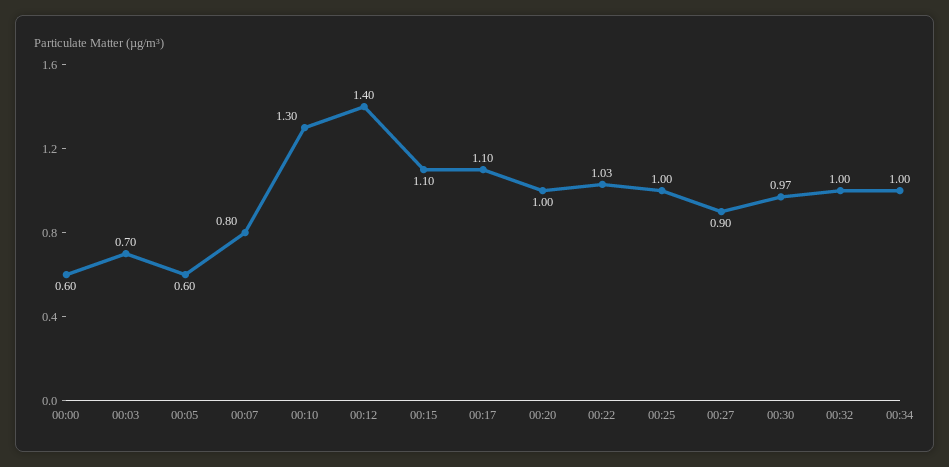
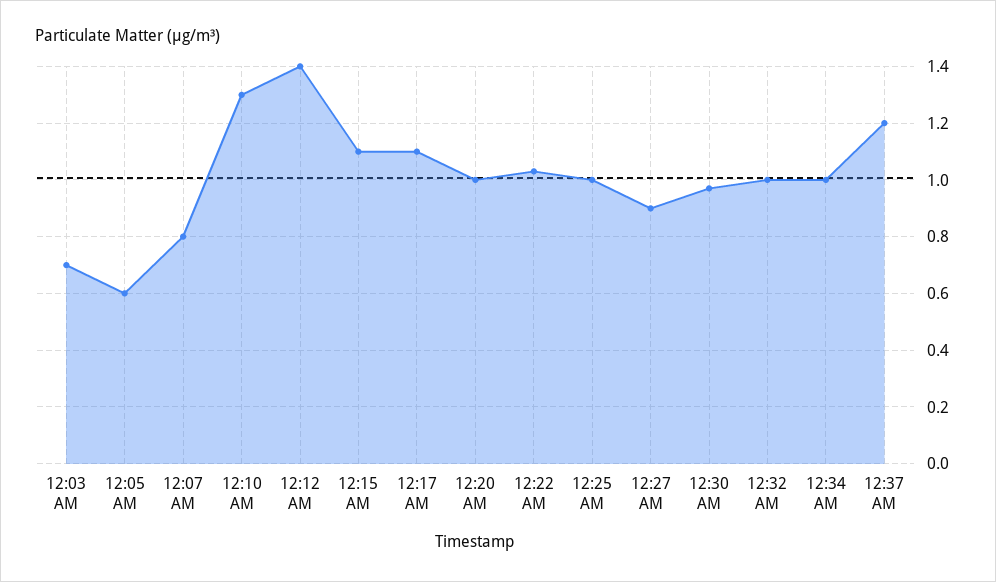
00:00: 0.6 -> none
12:37 AM: none -> 1.2

